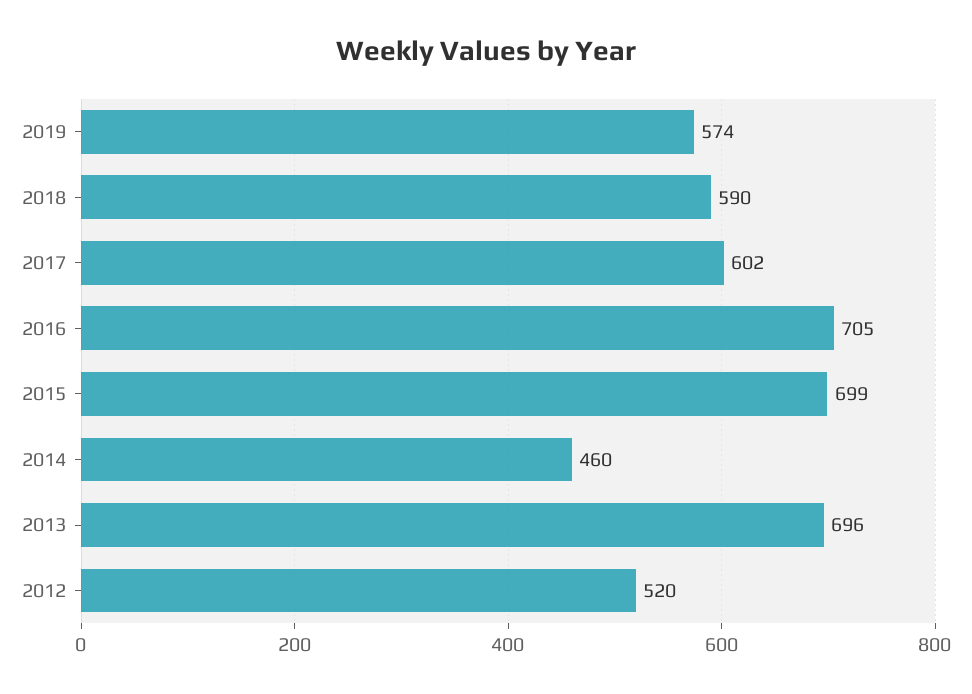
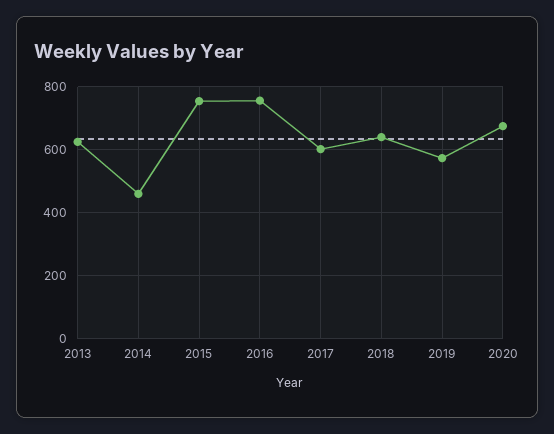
2018: 590 -> 640
2016: 705 -> 760
2015: 699 -> 760
2013: 696 -> 620
2012: 520 -> none
2020: none -> 680

